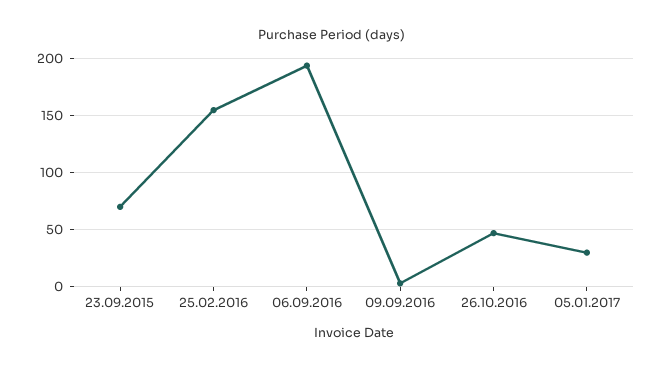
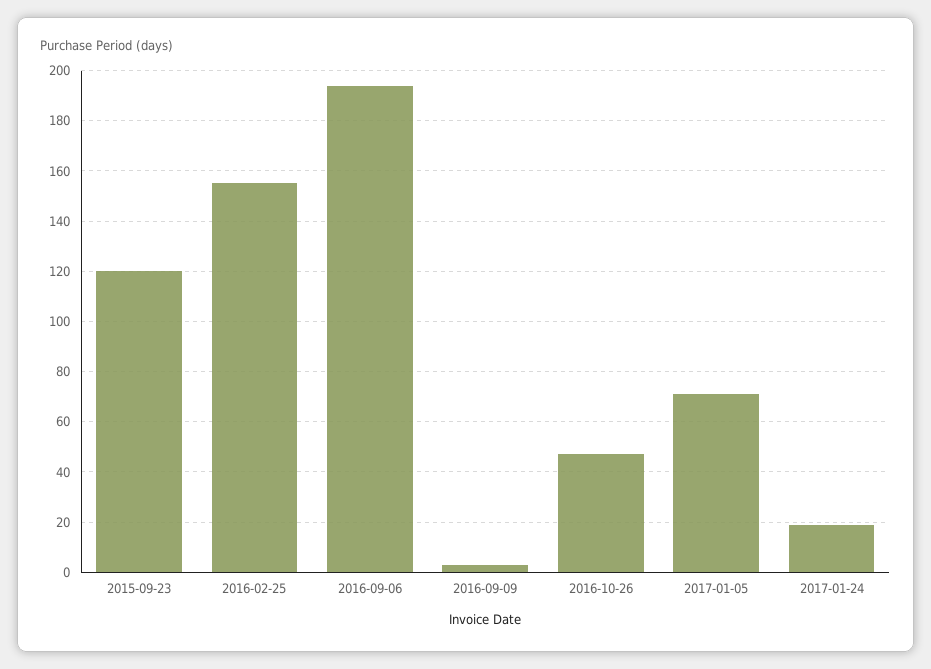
23.09.2015: 70 -> 120
05.01.2017: 30 -> 70
2017-01-24: none -> 20

